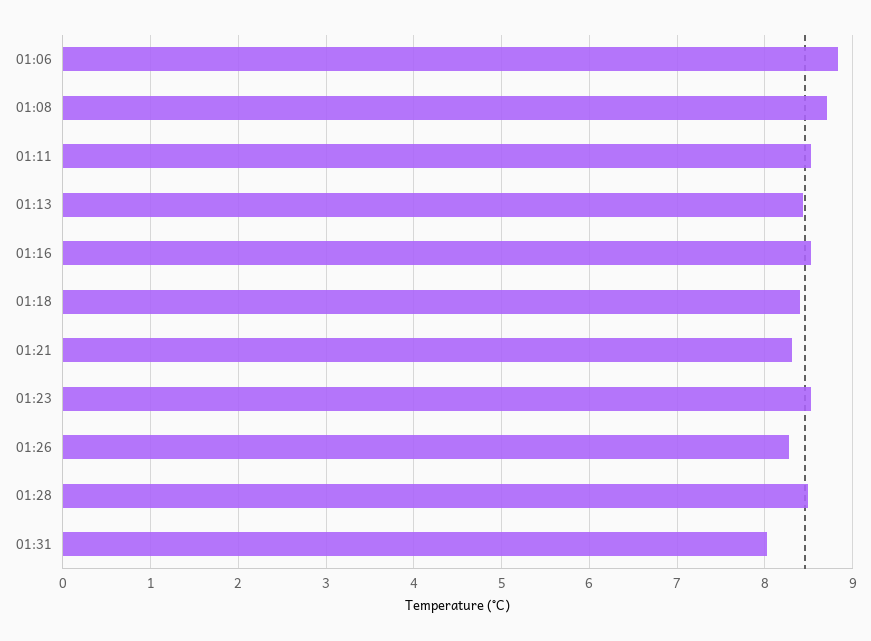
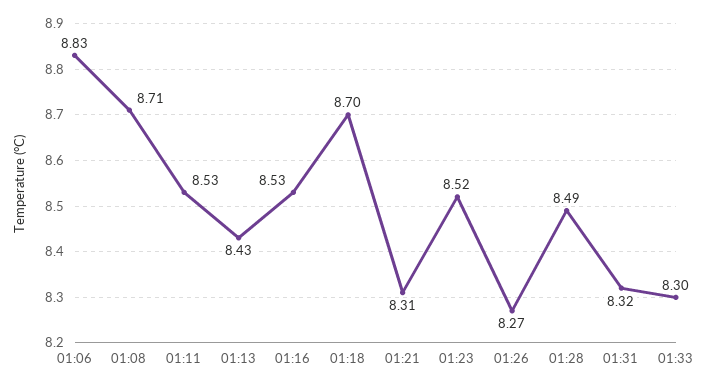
01:18: 8.4 -> 8.7
01:31: 8 -> 8.32
01:33: none -> 8.3

